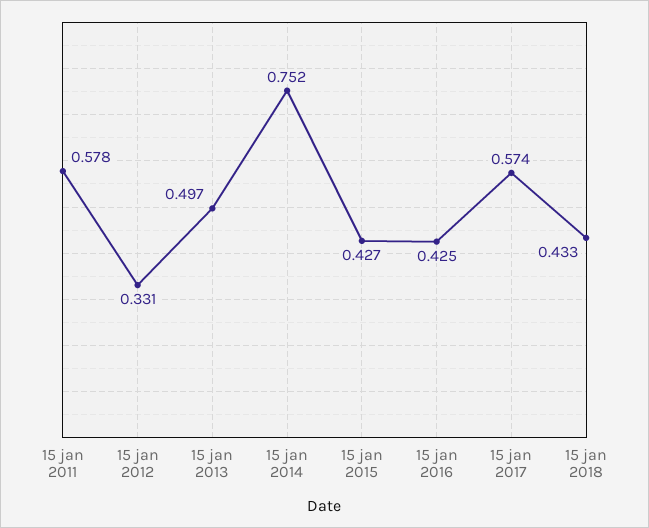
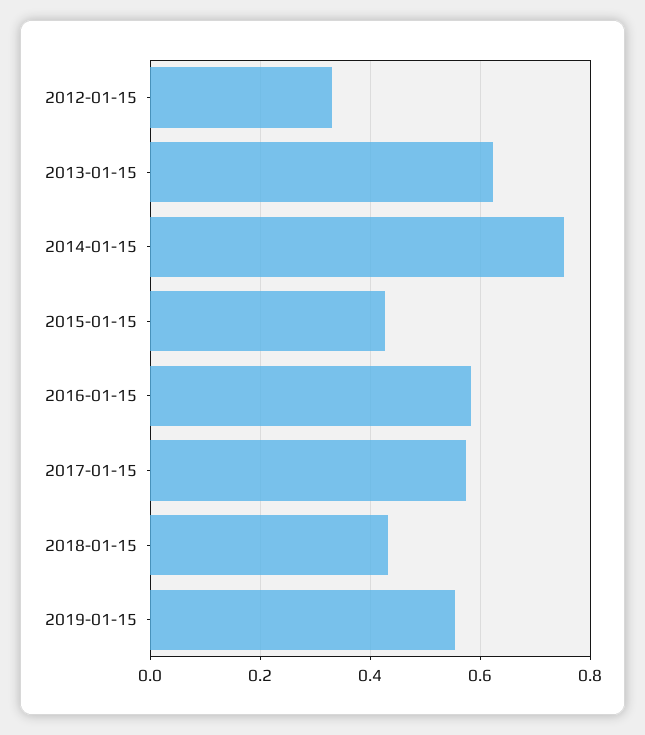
15 jan 2011: 0.578 -> none
15 jan 2013: 0.497 -> 0.62
15 jan 2016: 0.425 -> 0.58
2019-01-15: none -> 0.56

